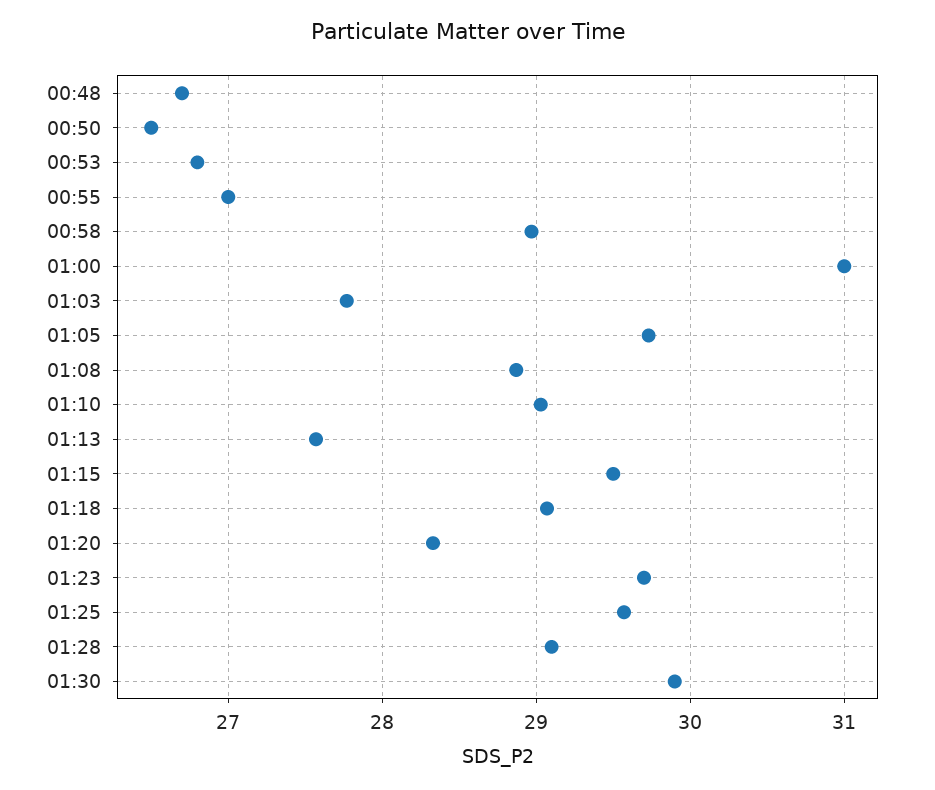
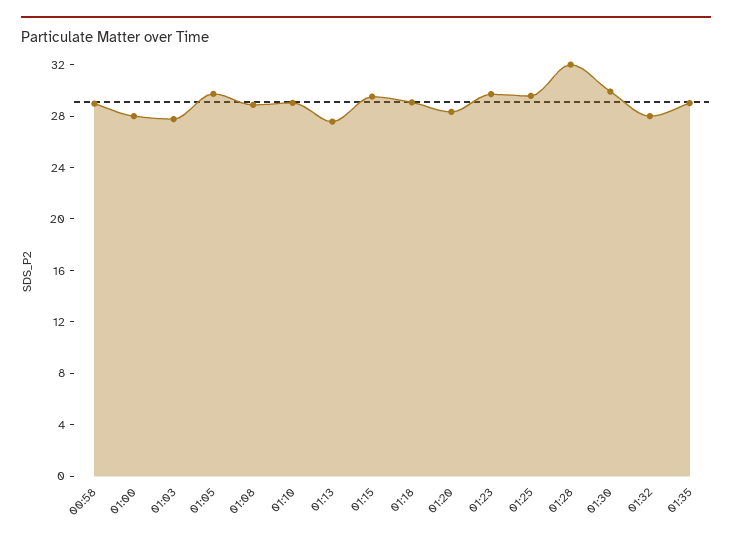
00:48: 26.7 -> none
00:50: 26.5 -> none
00:53: 26.8 -> none
00:55: 27 -> none
01:00: 31 -> 28
01:28: 29.1 -> 32
01:32: none -> 28
01:35: none -> 29

